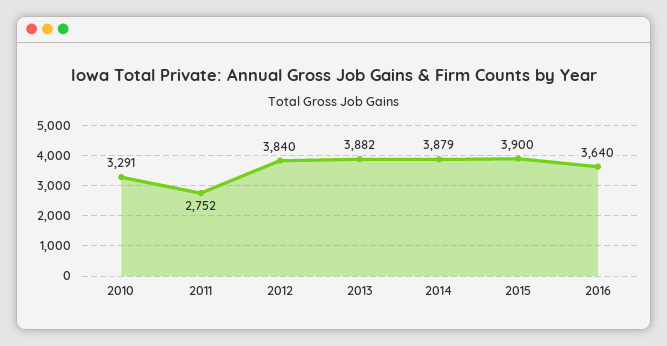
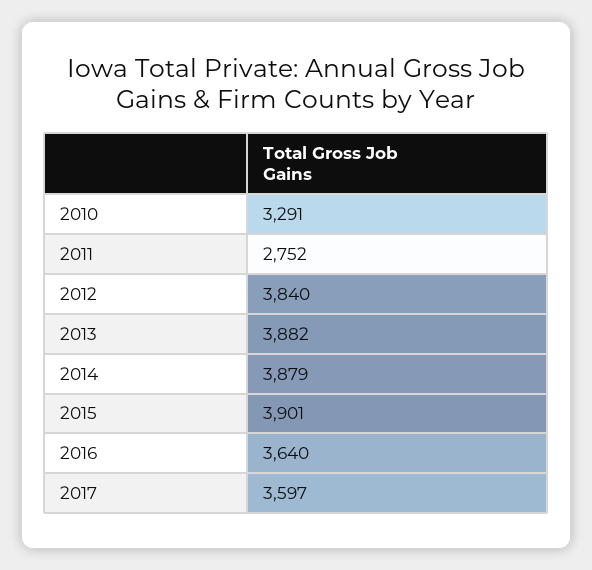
2015: 3900 -> 3901
2017: none -> 3597

